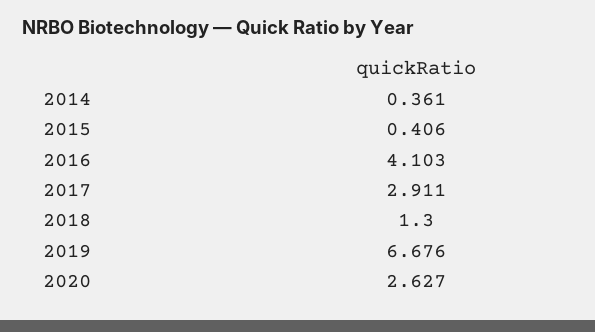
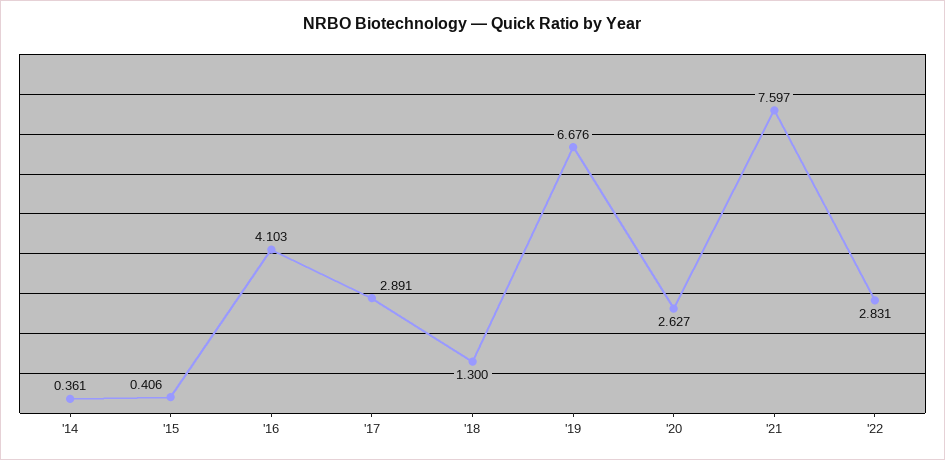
2017: 2.911 -> 2.891
'21: none -> 7.597
'22: none -> 2.831

